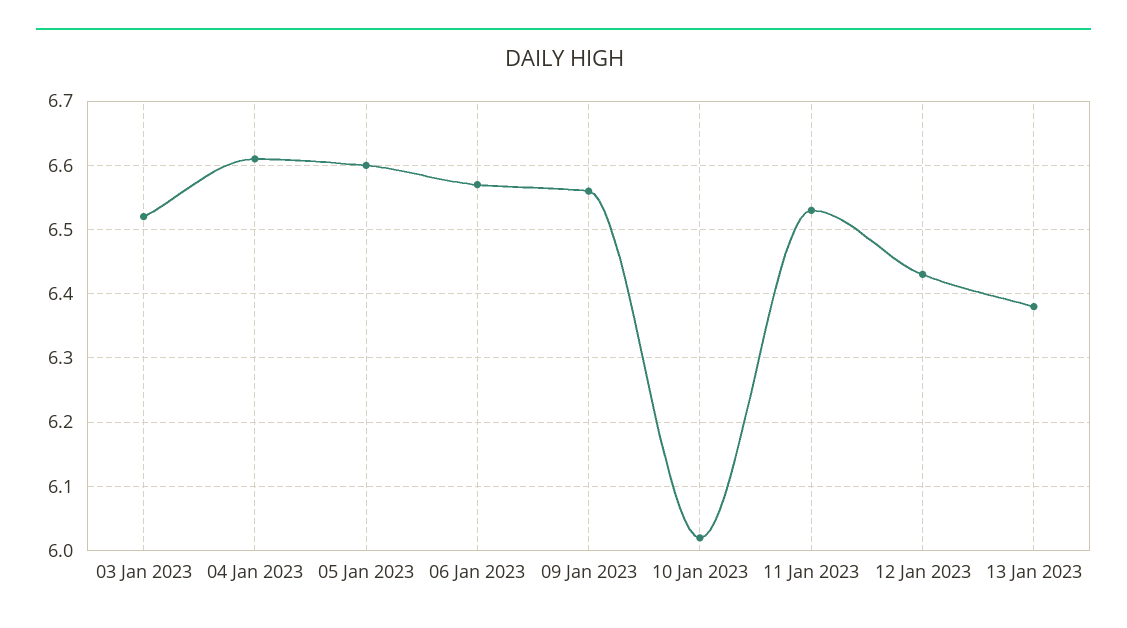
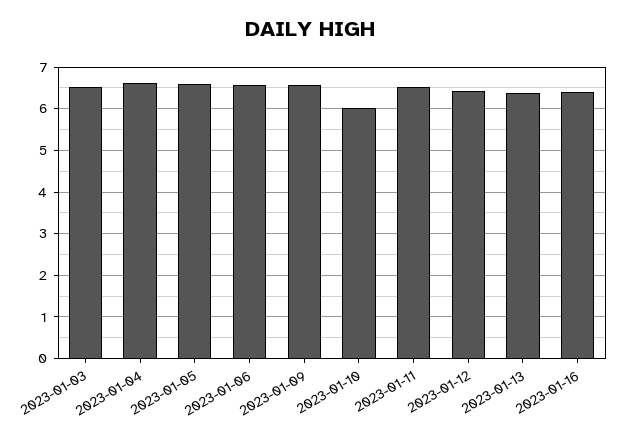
2023-01-16: none -> 6.4

